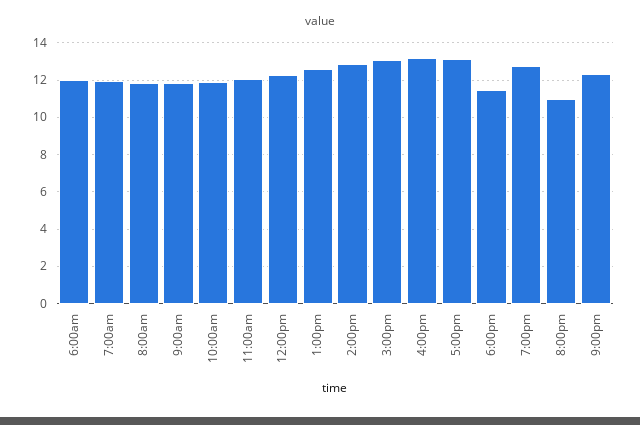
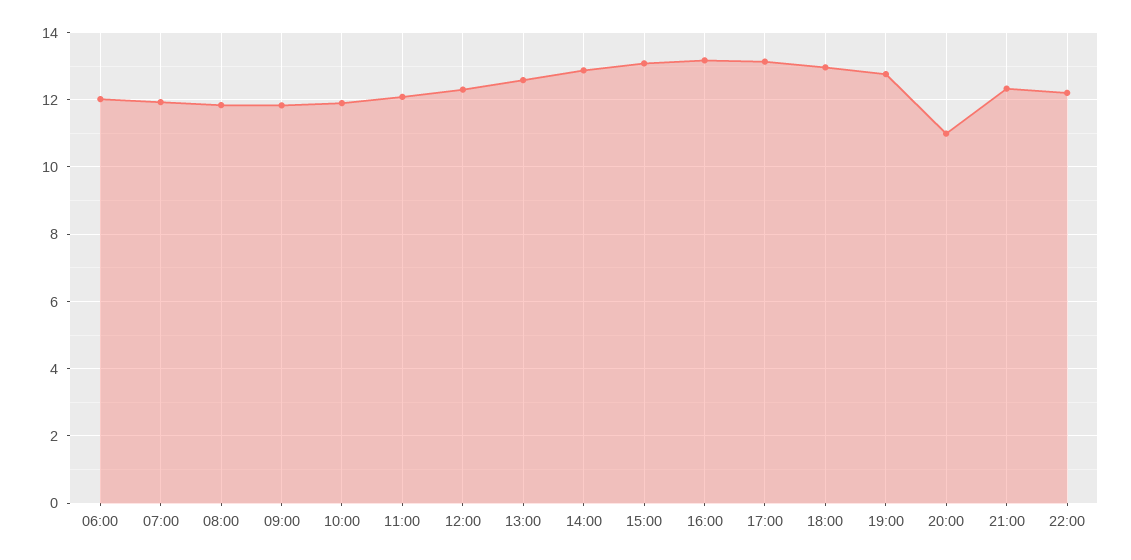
6:00pm: 11.5 -> 13
22:00: none -> 12.2

